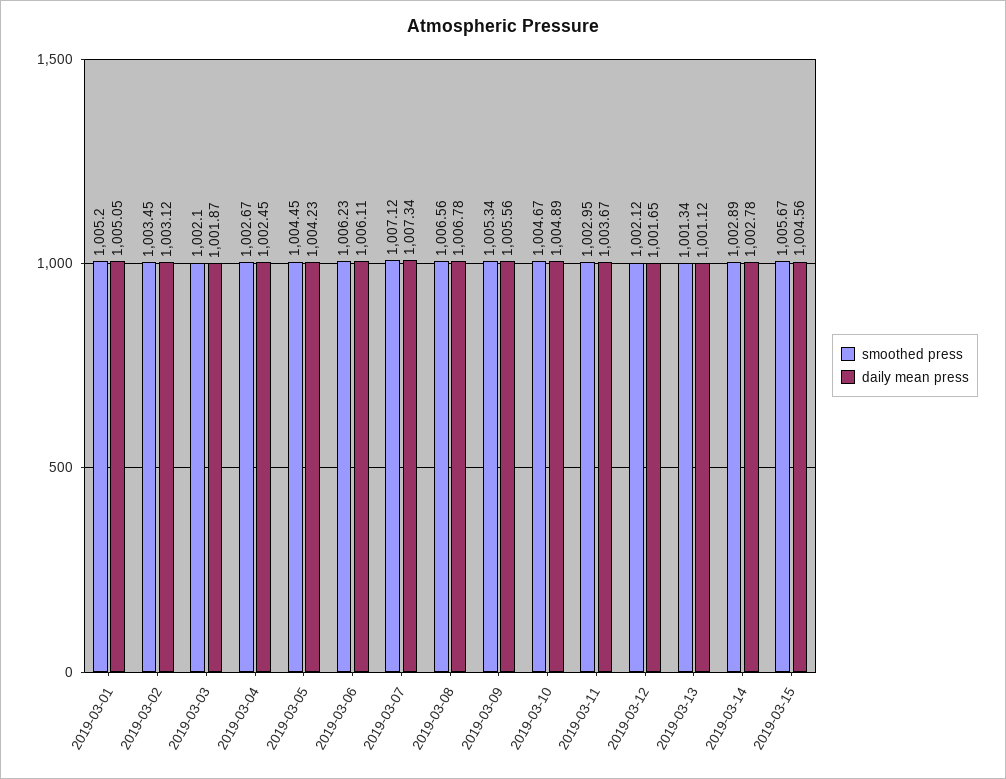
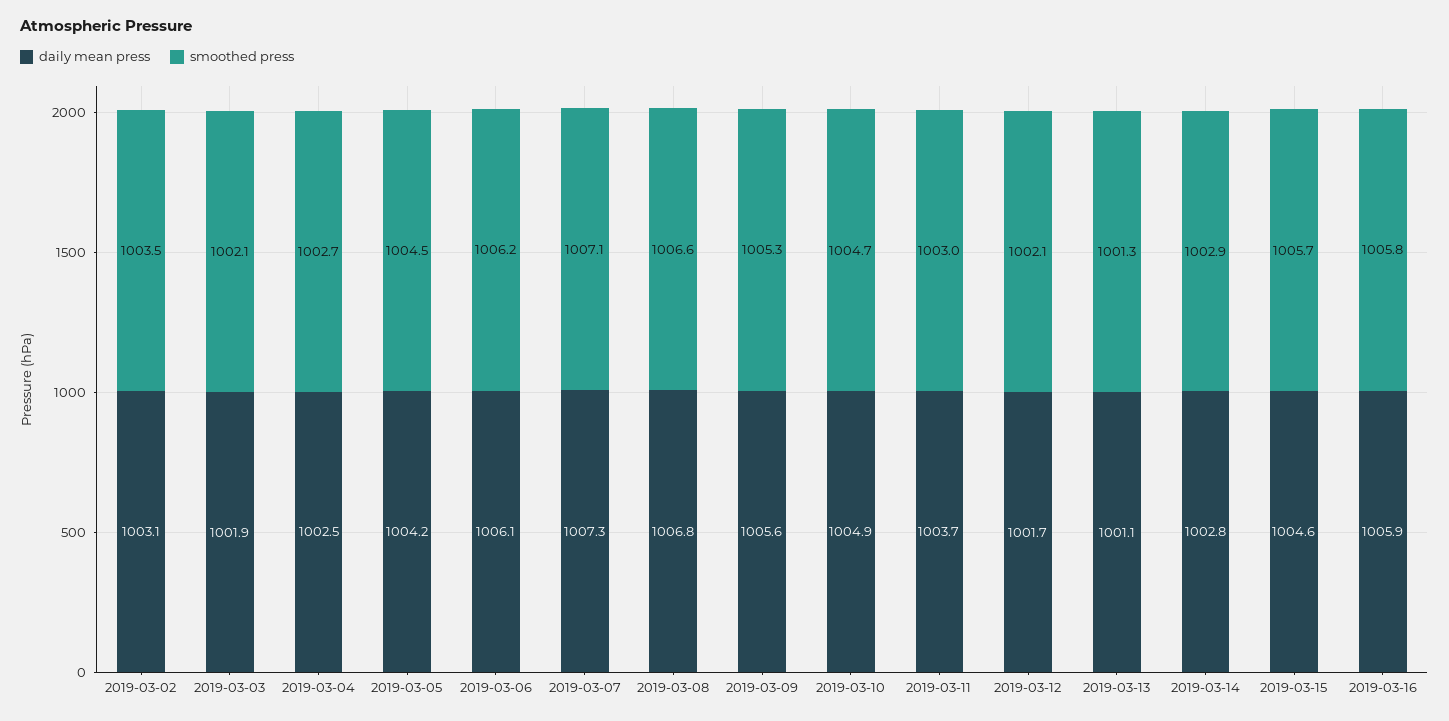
smoothed press, 2019-03-01: 1005.2 -> none
daily mean press, 2019-03-01: 1005.05 -> none
daily mean press, 2019-03-16: none -> 1005.9
smoothed press, 2019-03-16: none -> 1005.8

